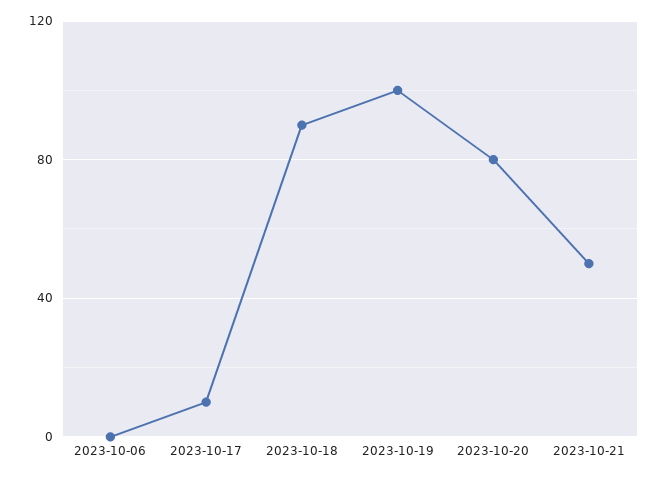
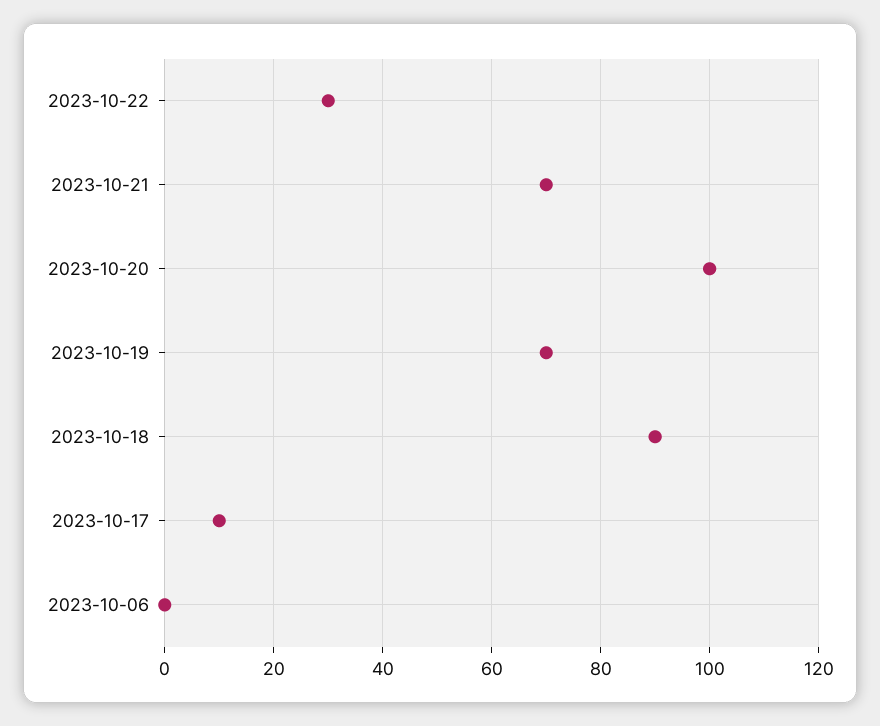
2023-10-19: 100 -> 70
2023-10-20: 80 -> 100
2023-10-21: 50 -> 70
2023-10-22: none -> 30

